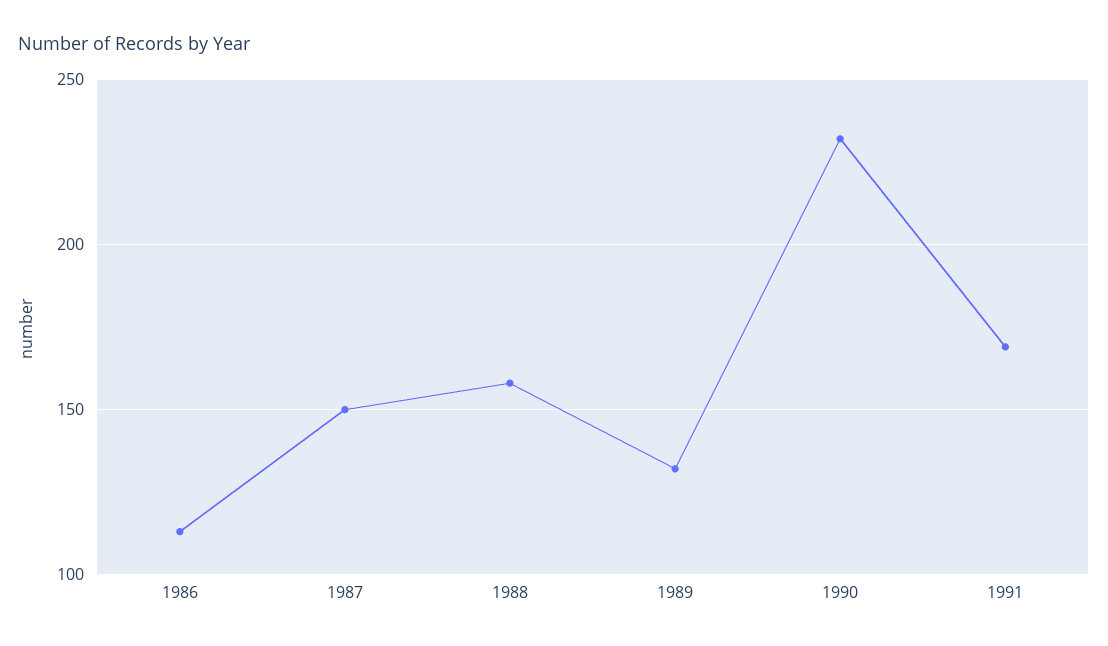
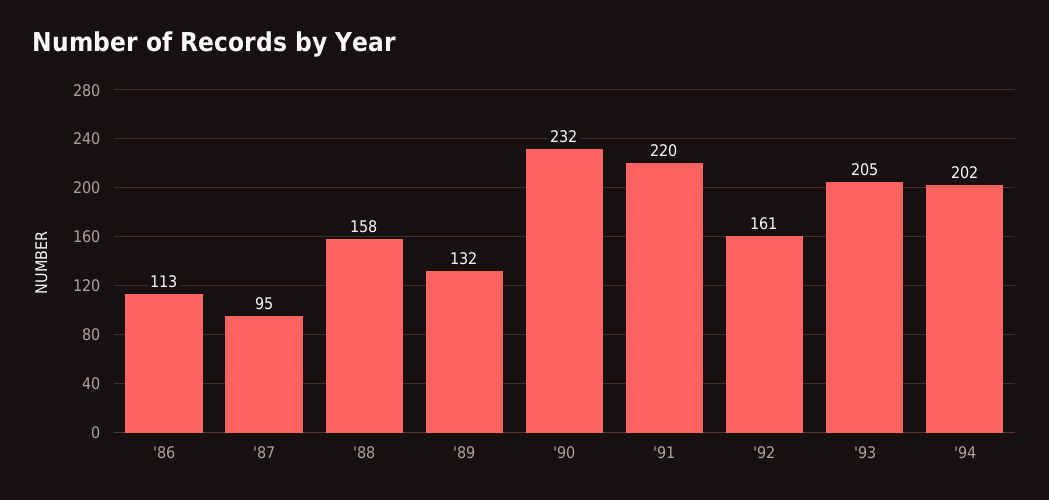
1987: 150 -> 95
1991: 170 -> 220
'92: none -> 161
'93: none -> 205
'94: none -> 202

